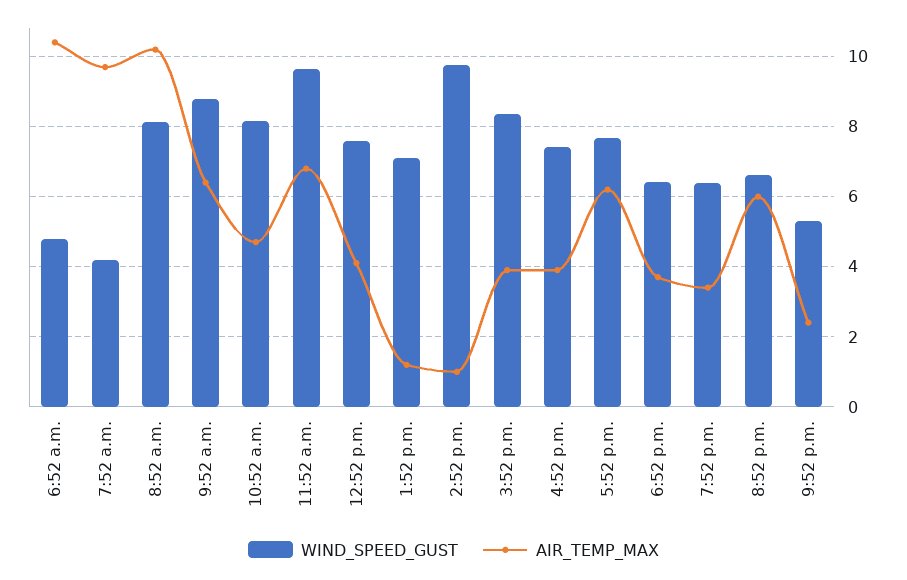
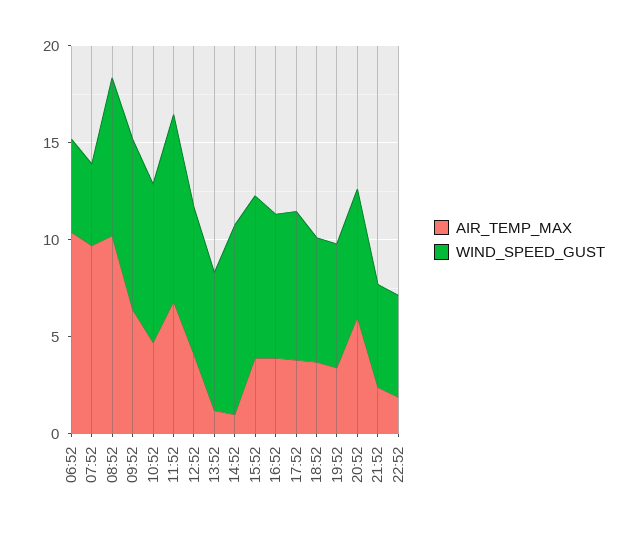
AIR_TEMP_MAX, 5:52 p.m.: 6.2 -> 4
AIR_TEMP_MAX, 22:52: none -> 2
WIND_SPEED_GUST, 22:52: none -> 5

